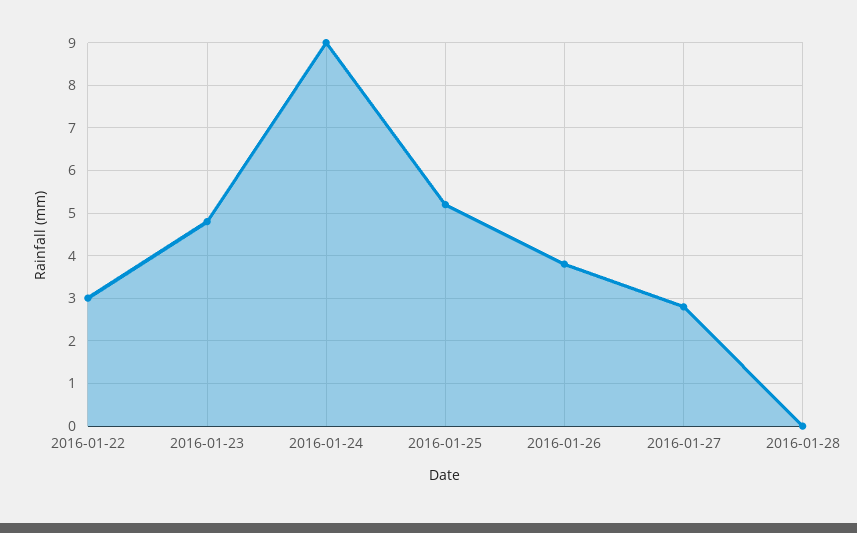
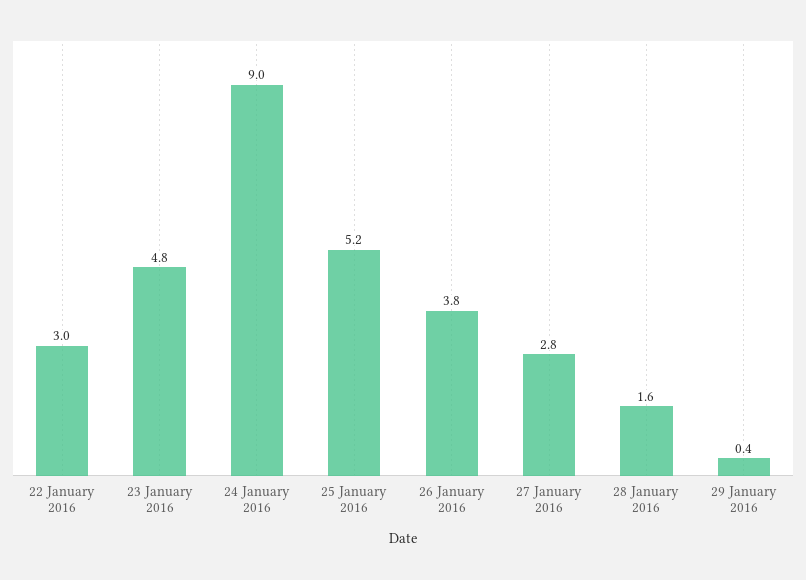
2016-01-28: 0 -> 1.6
29 January 2016: none -> 0.4

